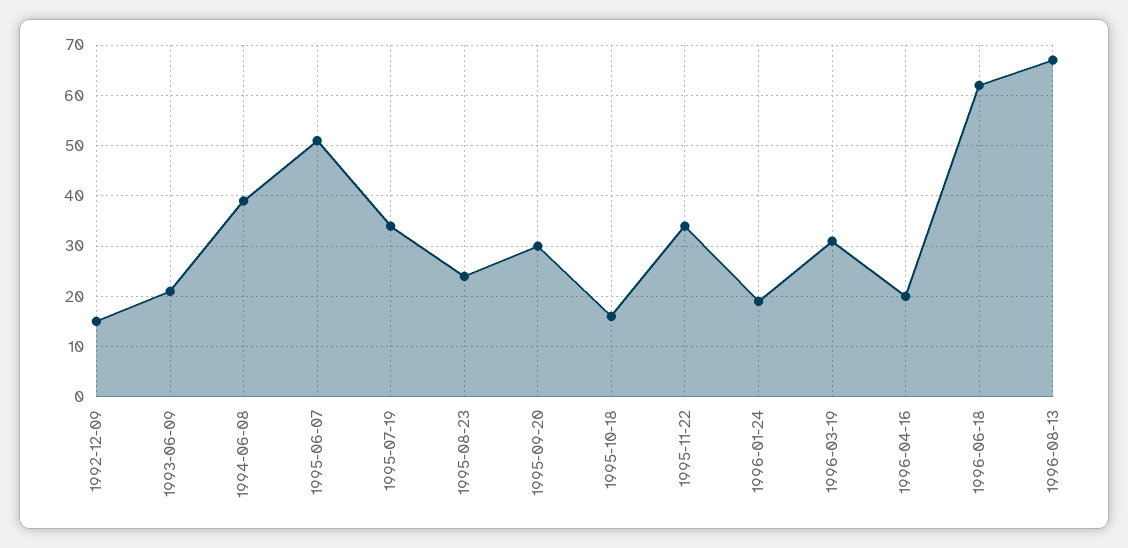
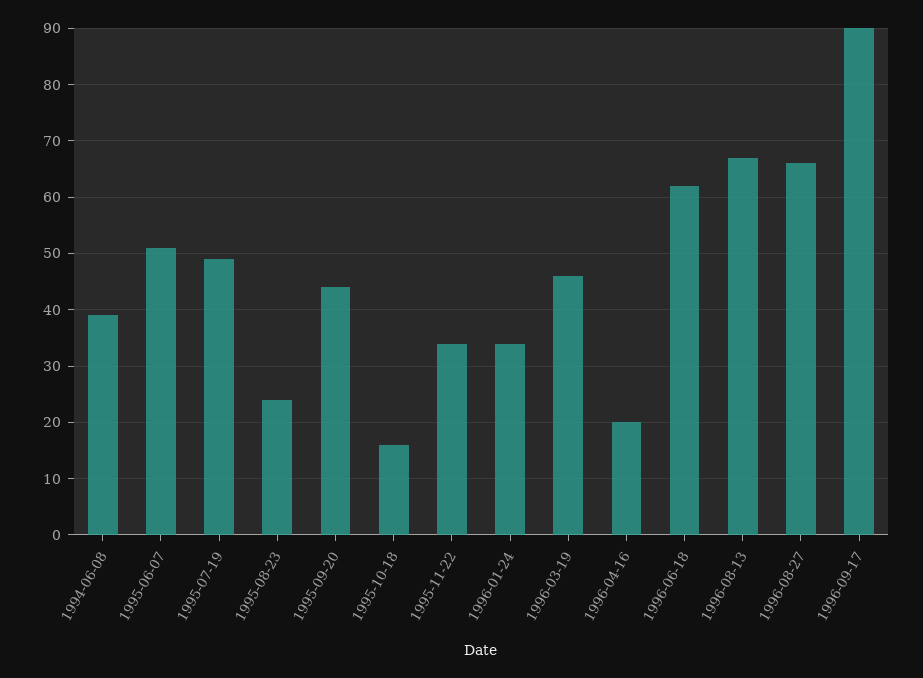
1992-12-09: 15 -> none
1993-06-09: 20 -> none
1995-07-19: 35 -> 50
1995-09-20: 30 -> 45
1996-01-24: 20 -> 35
1996-03-19: 30 -> 45
1996-08-27: none -> 65
1996-09-17: none -> 90

